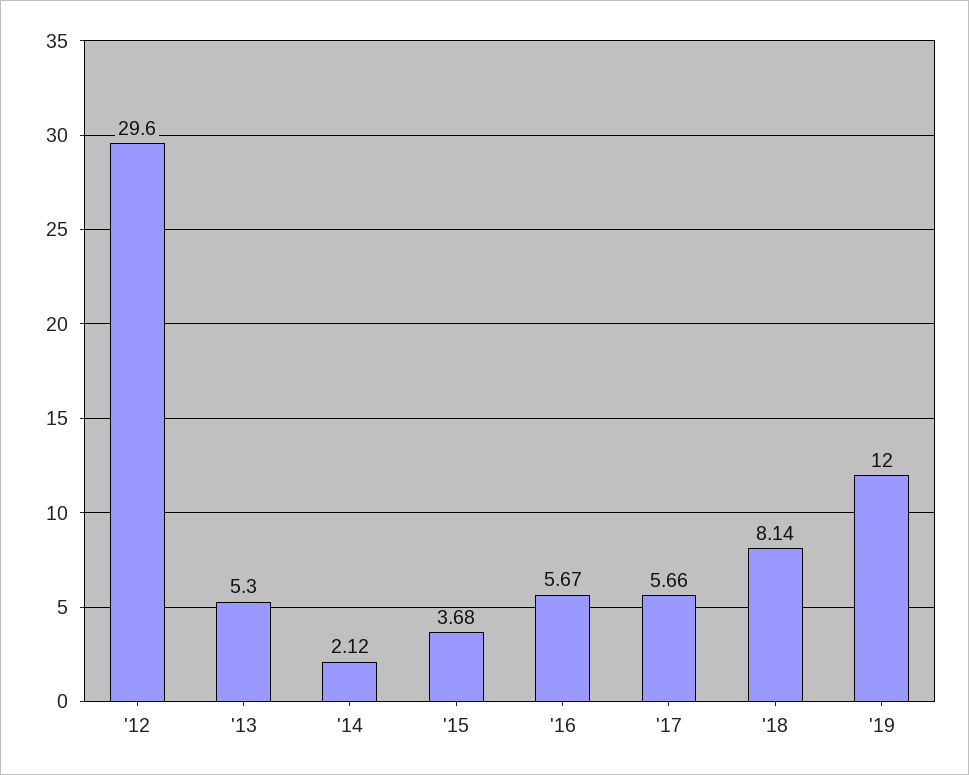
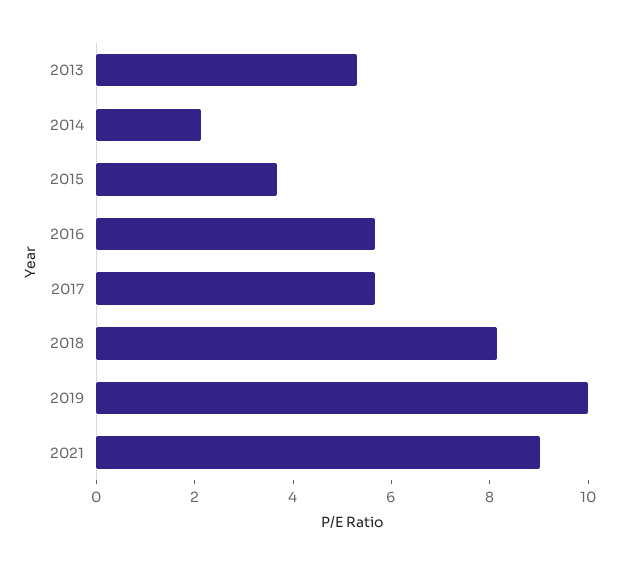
'12: 29.6 -> none
'19: 12 -> 10
2021: none -> 9

